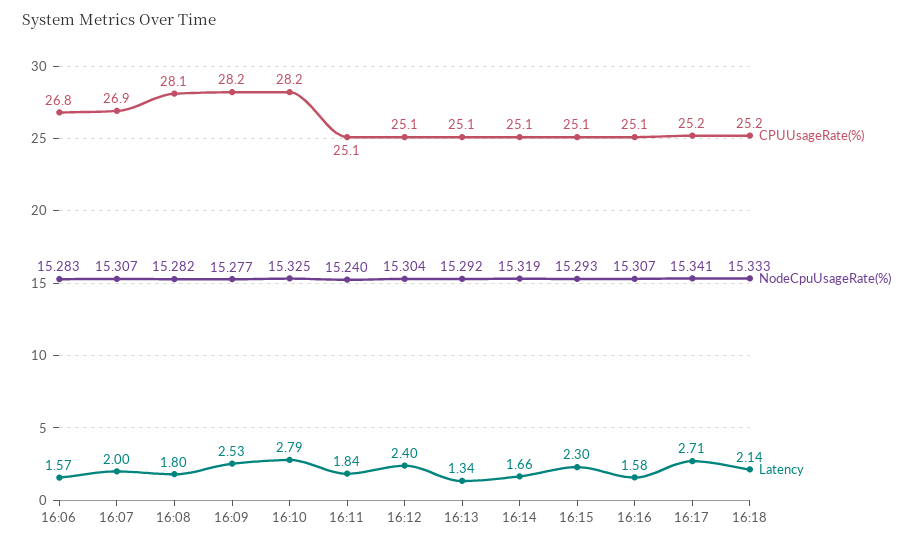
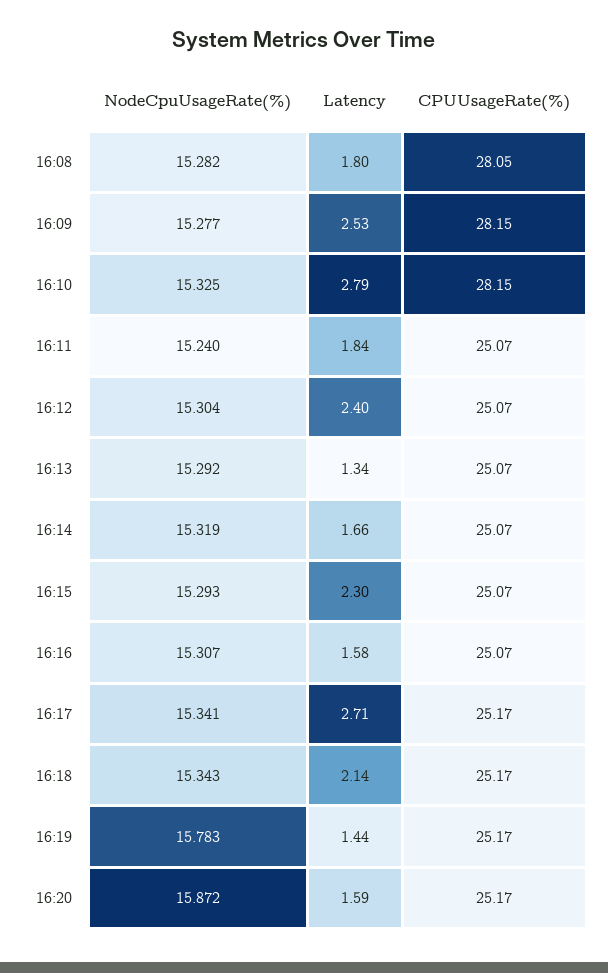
CPUUsageRate(%), 16:06: 26.8 -> none
NodeCpuUsageRate(%), 16:06: 15.283 -> none
Latency, 16:06: 1.57 -> none
CPUUsageRate(%), 16:07: 26.9 -> none
NodeCpuUsageRate(%), 16:07: 15.307 -> none
Latency, 16:07: 2 -> none
NodeCpuUsageRate(%), 16:18: 15.333 -> 15.343
NodeCpuUsageRate(%), 16:19: none -> 15.783
Latency, 16:19: none -> 1.44
CPUUsageRate(%), 16:19: none -> 25.17
NodeCpuUsageRate(%), 16:20: none -> 15.872
Latency, 16:20: none -> 1.59
CPUUsageRate(%), 16:20: none -> 25.17

